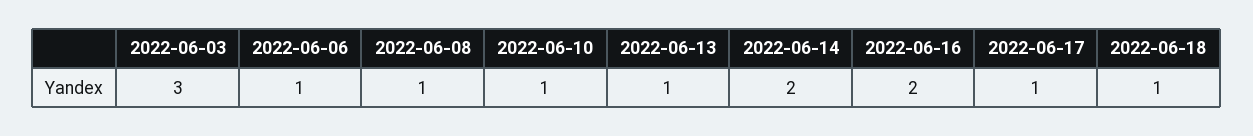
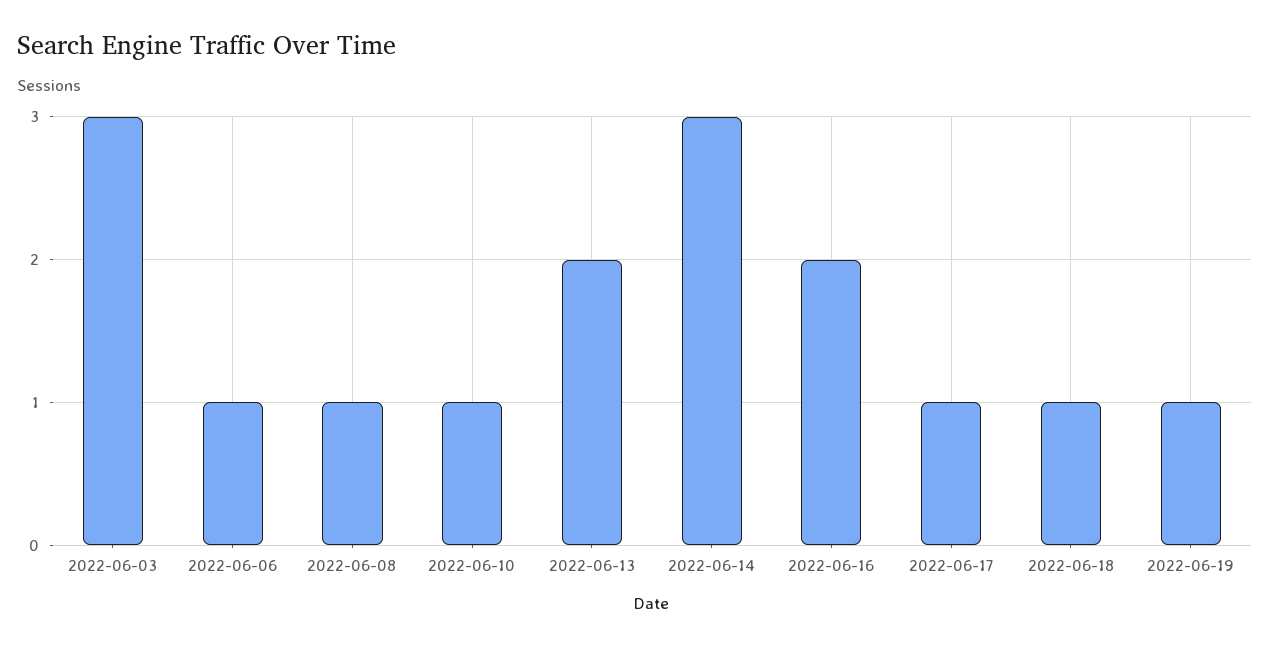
2022-06-13: 1 -> 2
2022-06-14: 2 -> 3
2022-06-19: none -> 1

